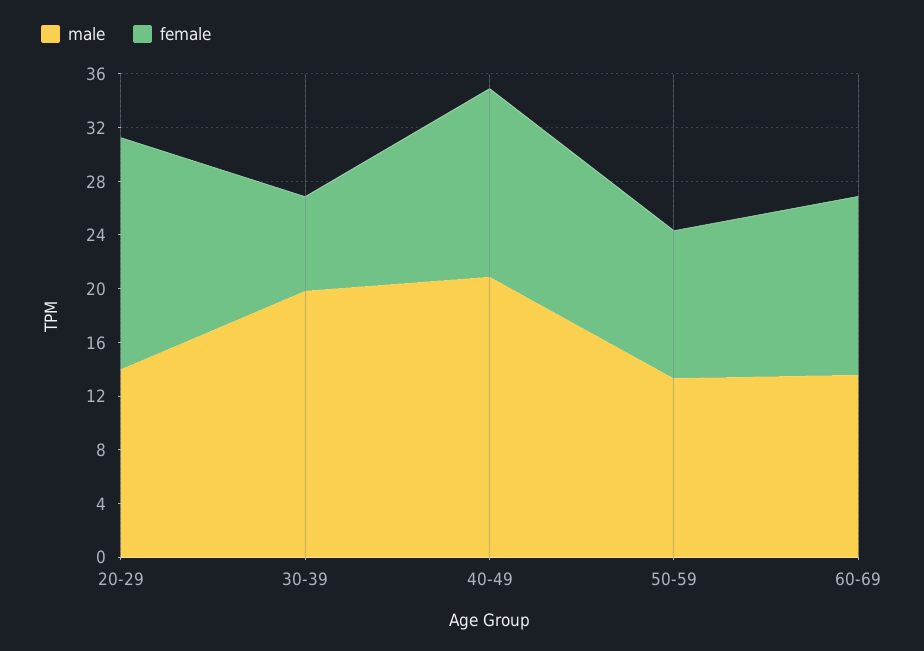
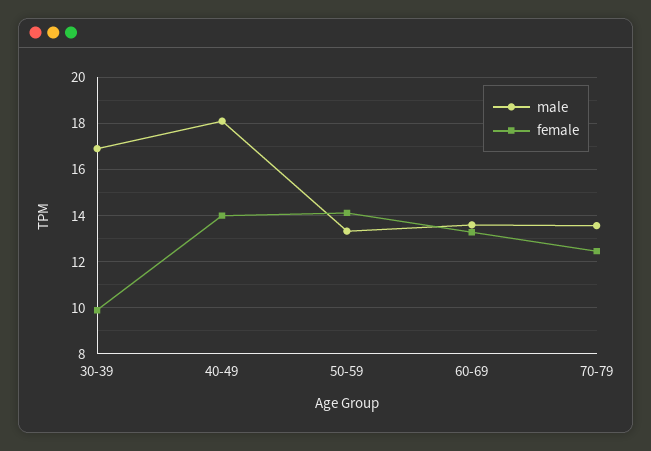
male, 20-29: 14 -> none
female, 20-29: 17 -> none
male, 30-39: 20 -> 17
female, 30-39: 7 -> 10
male, 40-49: 21 -> 18
female, 50-59: 11 -> 14
male, 70-79: none -> 13.5
female, 70-79: none -> 12.5

